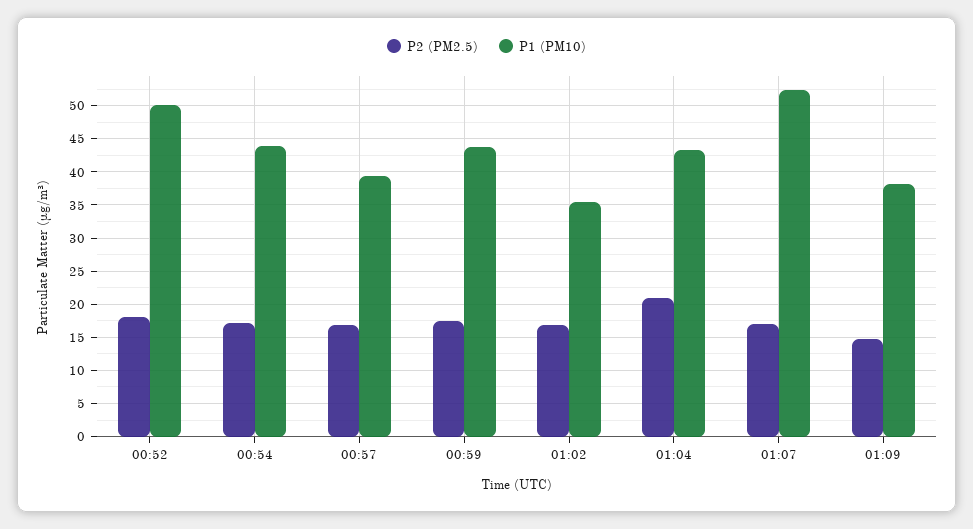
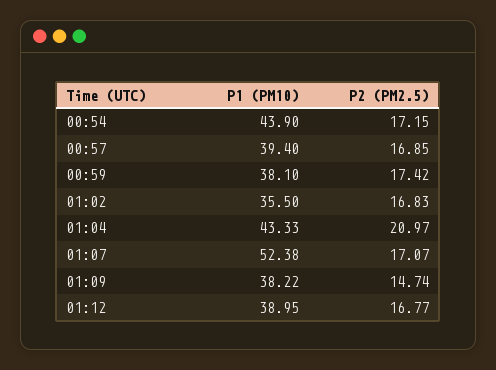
P2 (PM2.5), 00:52: 18 -> none
P1 (PM10), 00:52: 50 -> none
P1 (PM10), 00:59: 44 -> 38.1
P1 (PM10), 01:12: none -> 38.95
P2 (PM2.5), 01:12: none -> 16.77

